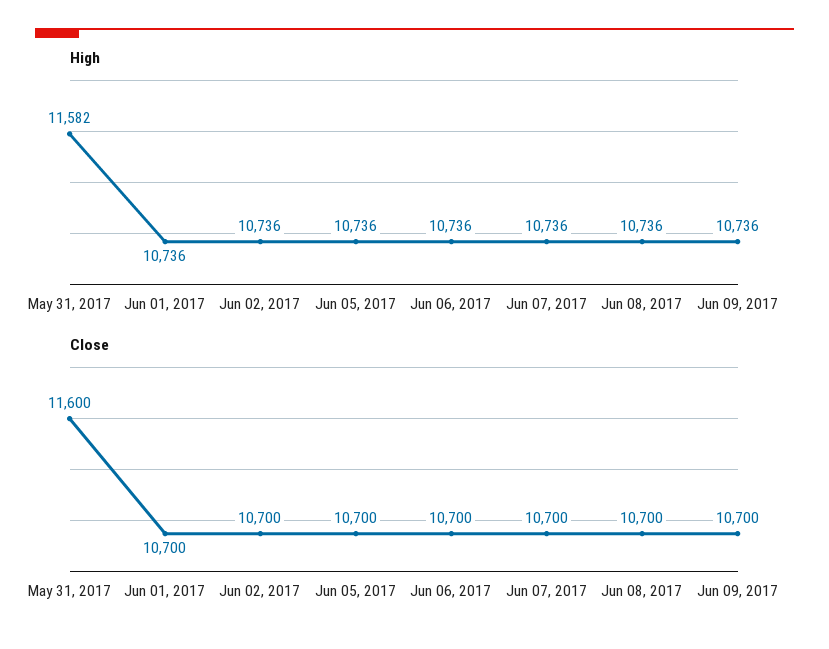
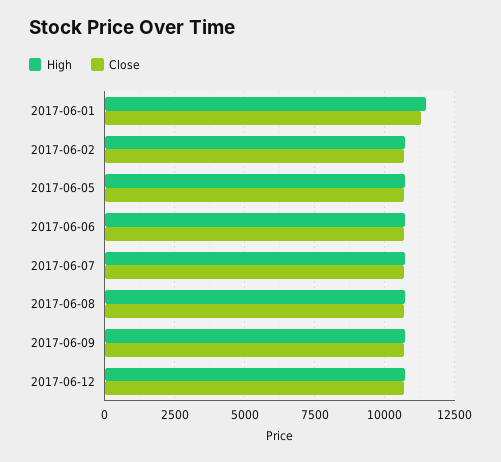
High, May 31, 2017: 11582 -> none
High, Jun 01, 2017: 10736 -> 11500
Close, May 31, 2017: 11600 -> none
Close, Jun 01, 2017: 10700 -> 11250
High, 2017-06-12: none -> 10750
Close, 2017-06-12: none -> 10750

